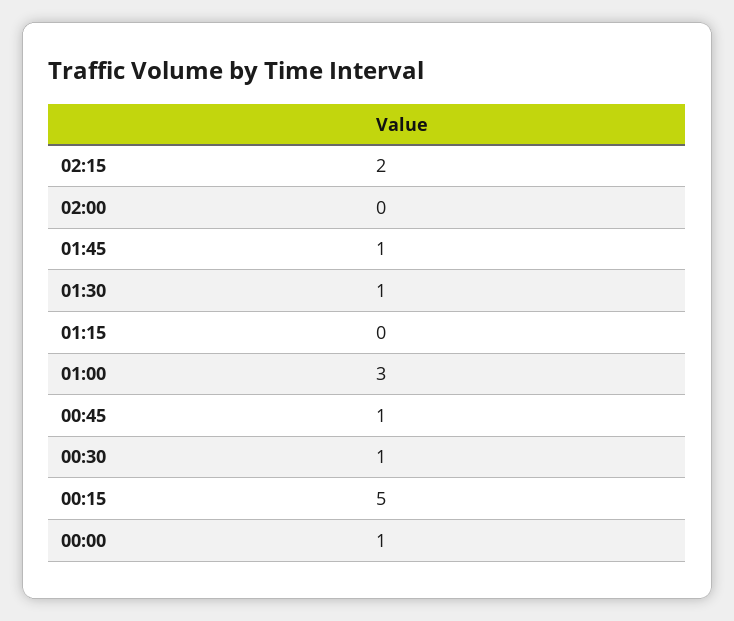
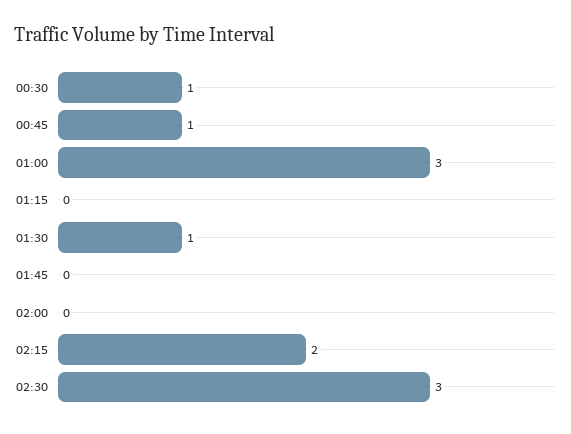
01:45: 1 -> 0
00:15: 5 -> none
00:00: 1 -> none
02:30: none -> 3

